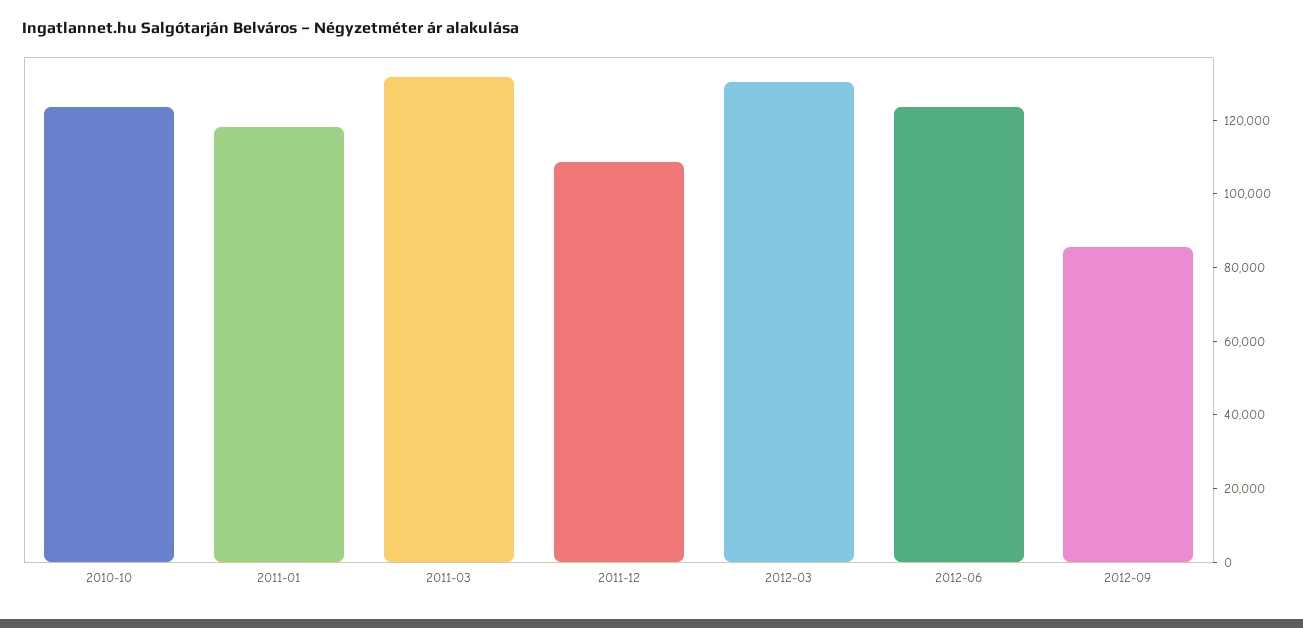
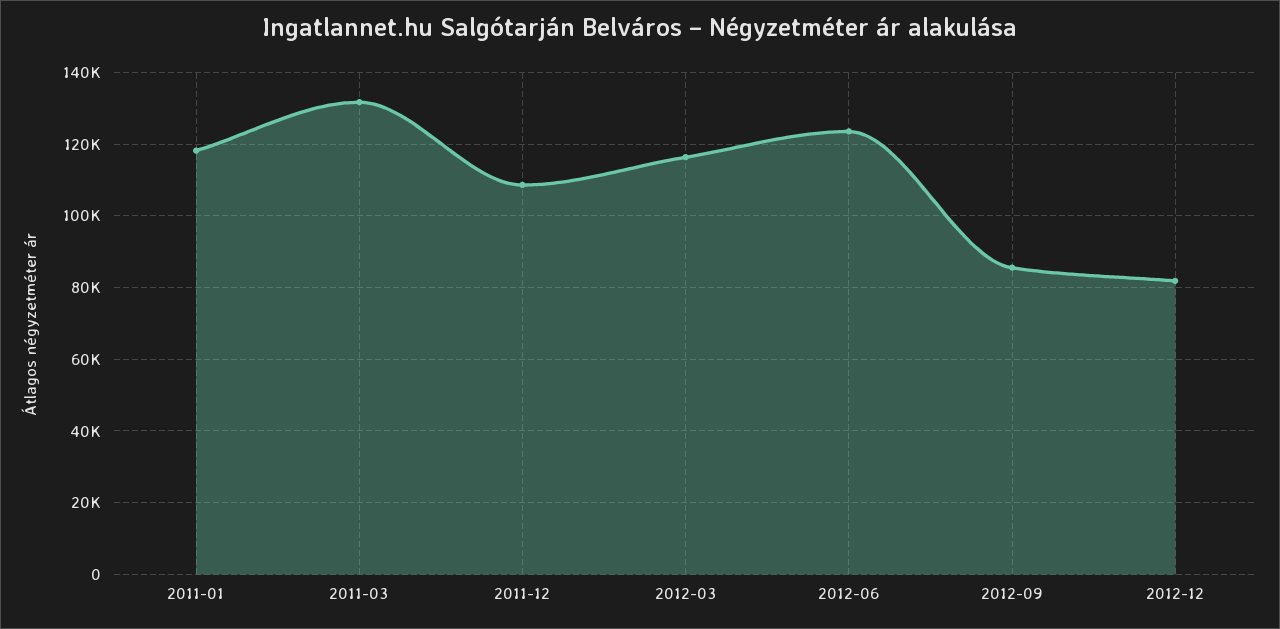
2010-10: 125000 -> none
2012-03: 130000 -> 116000
2012-12: none -> 82000

